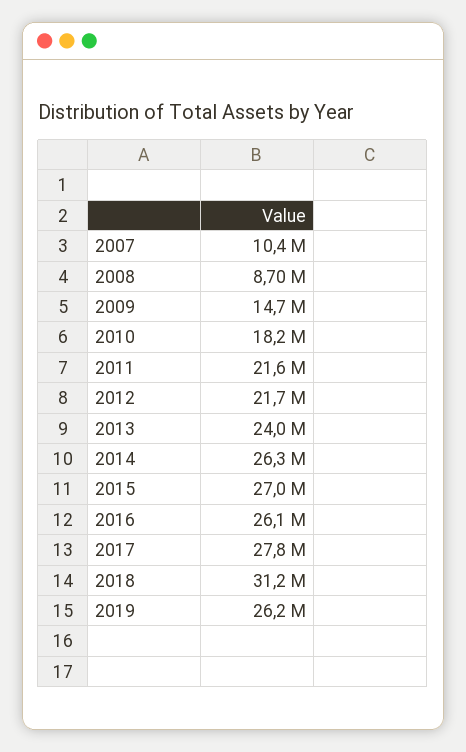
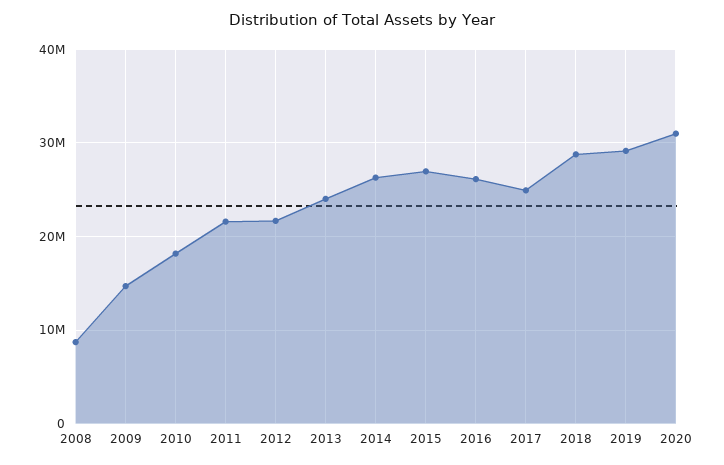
2007: 10400000 -> none
2017: 27800000 -> 25000000
2018: 31200000 -> 29000000
2019: 26200000 -> 29000000
2020: none -> 31000000

